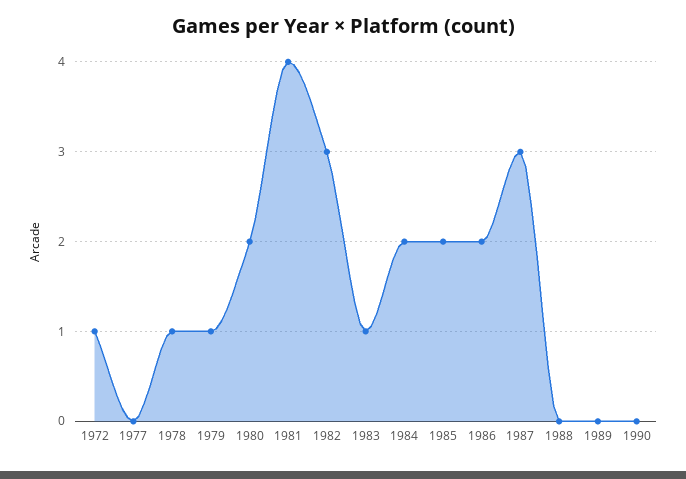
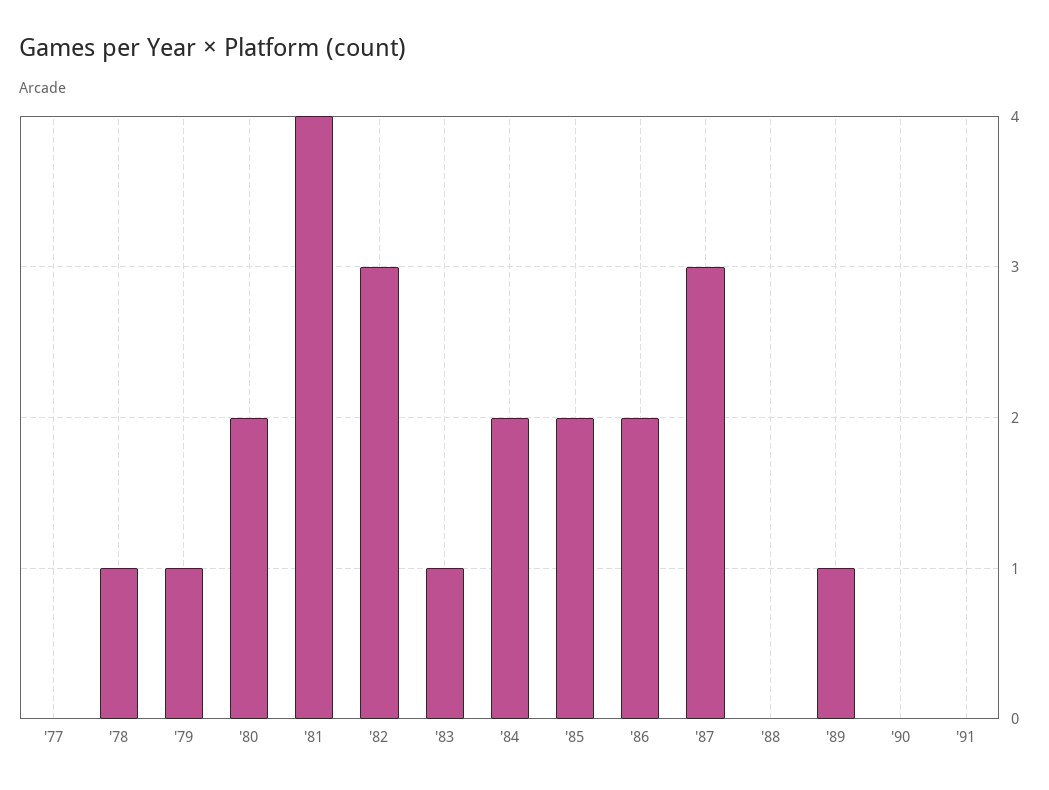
1972: 1 -> none
1989: 0 -> 1
'91: none -> 0

